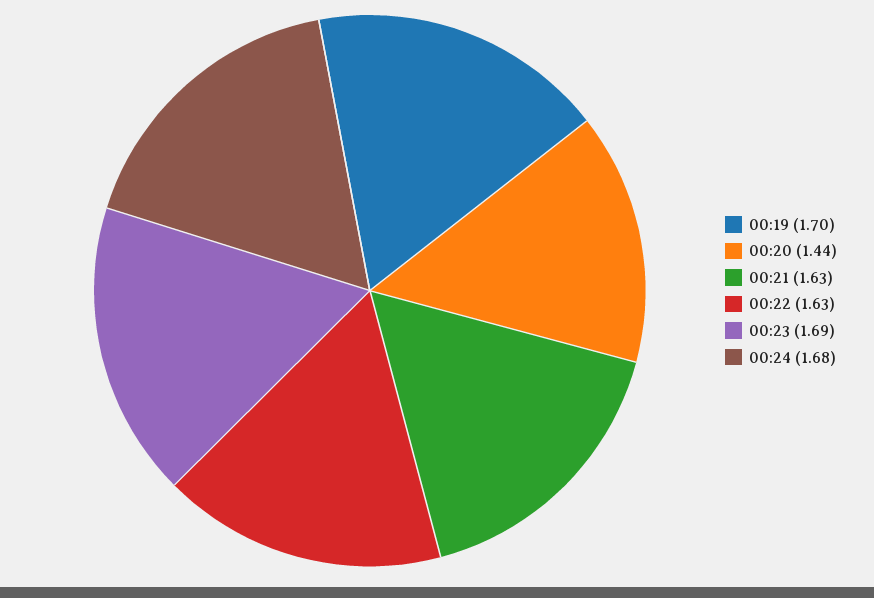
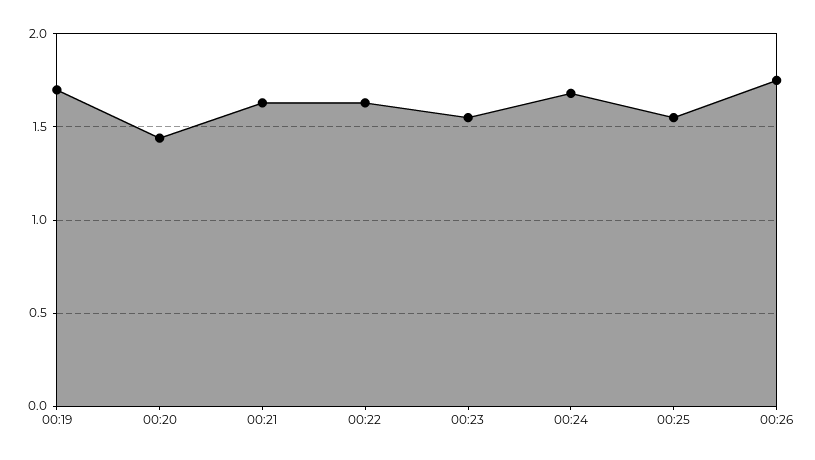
00:23: 1.69 -> 1.55
00:25: none -> 1.55
00:26: none -> 1.75

